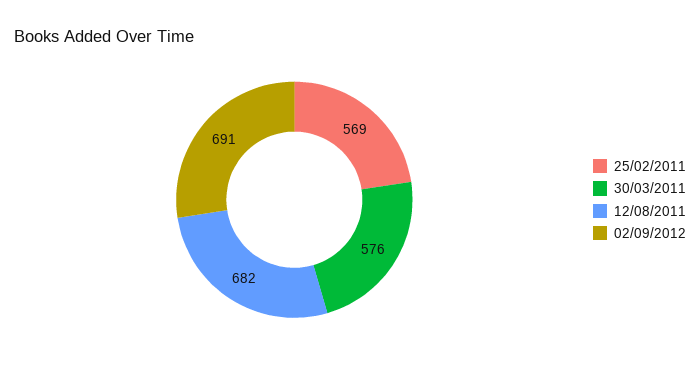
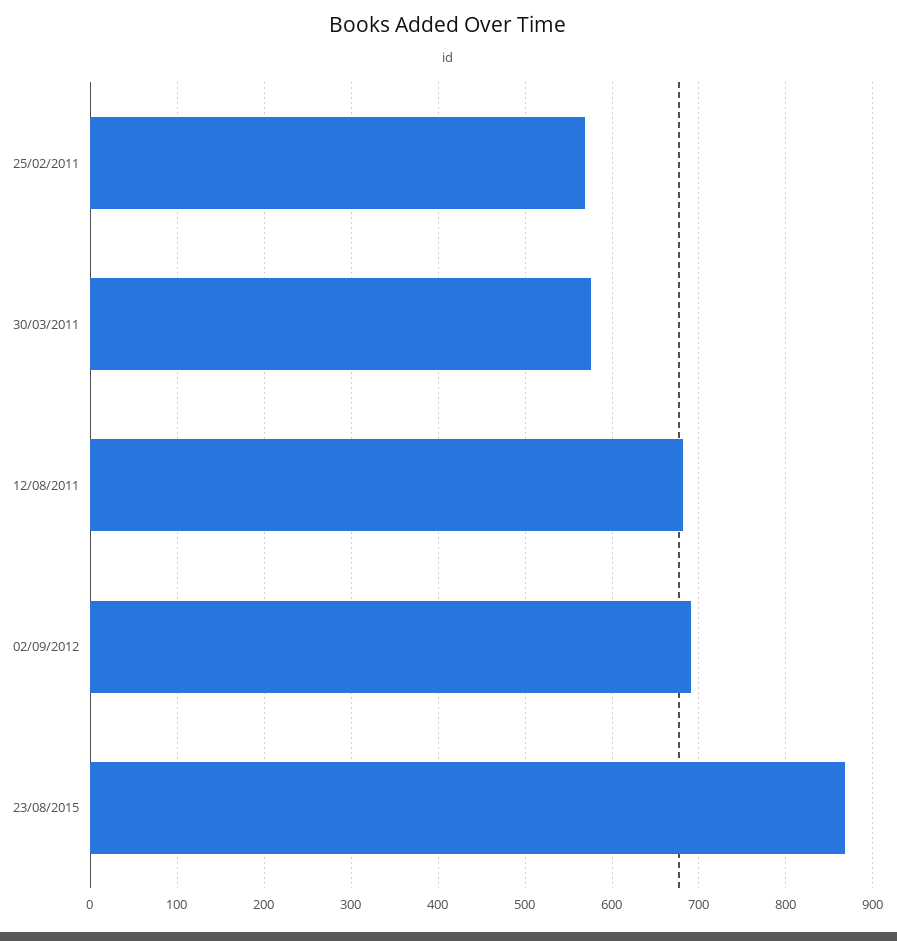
23/08/2015: none -> 870

